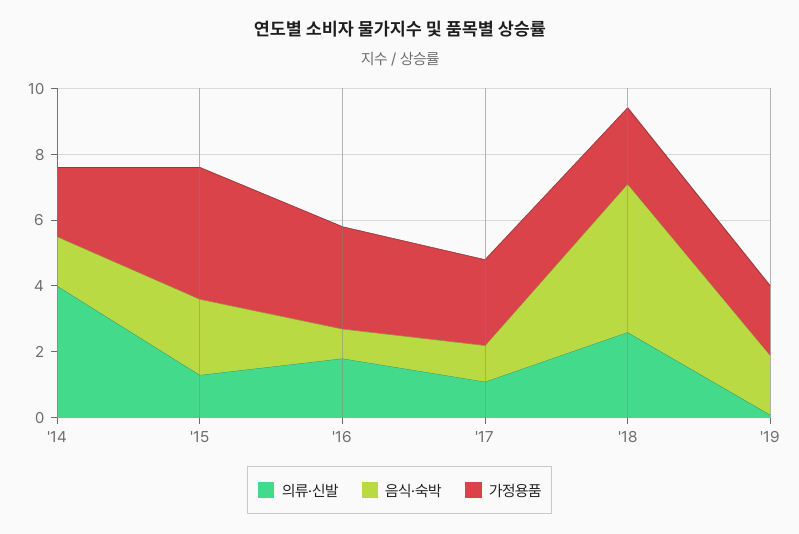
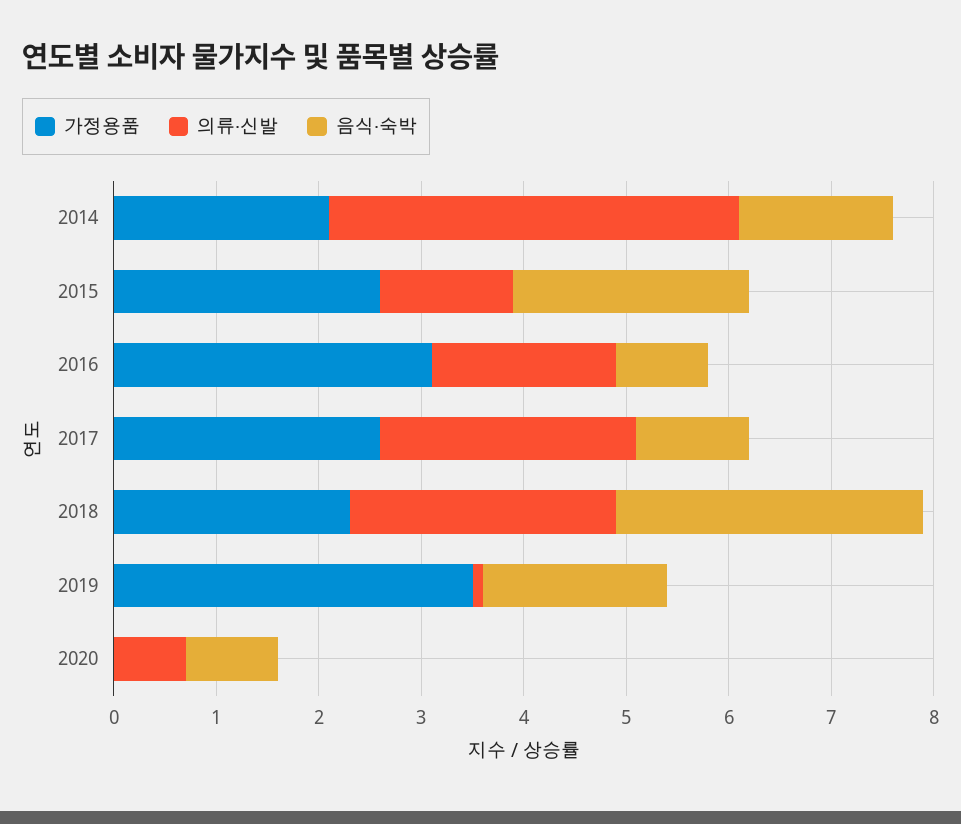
가정용품, '15: 4 -> 2.6
의류·신발, '17: 1 -> 2.5
음식·숙박, '18: 4.5 -> 3
가정용품, '19: 2 -> 3.5
가정용품, 2020: none -> 0
의류·신발, 2020: none -> 0.7
음식·숙박, 2020: none -> 0.9

